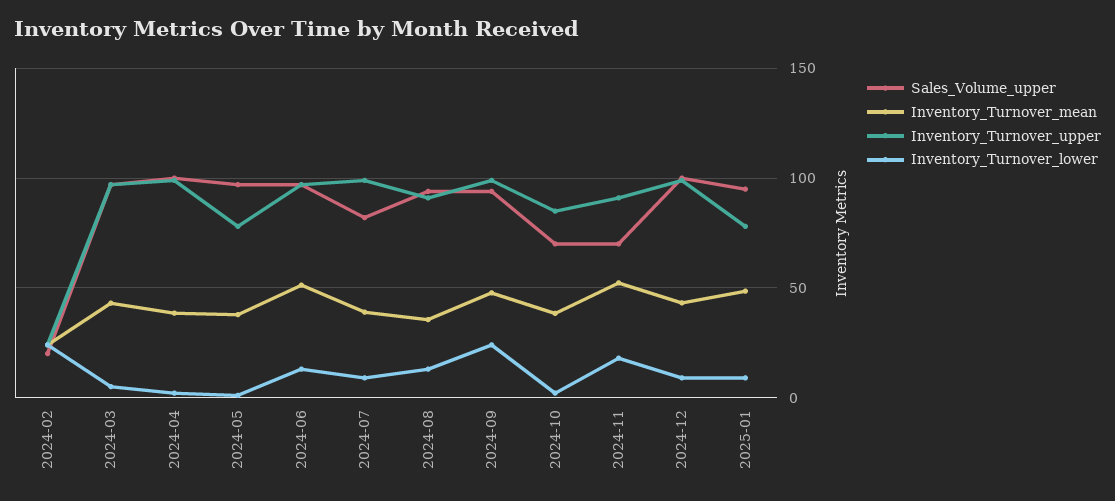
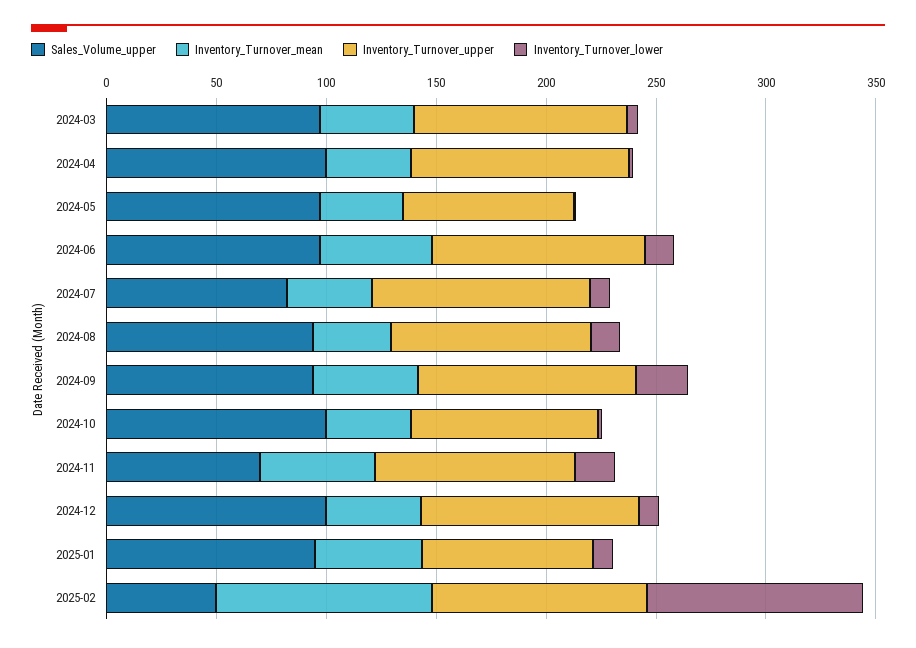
Sales_Volume_upper, 2024-02: 20 -> none
Inventory_Turnover_mean, 2024-02: 25 -> none
Inventory_Turnover_upper, 2024-02: 25 -> none
Inventory_Turnover_lower, 2024-02: 25 -> none
Sales_Volume_upper, 2024-10: 70 -> 100
Sales_Volume_upper, 2025-02: none -> 50
Inventory_Turnover_mean, 2025-02: none -> 100
Inventory_Turnover_upper, 2025-02: none -> 100
Inventory_Turnover_lower, 2025-02: none -> 100

